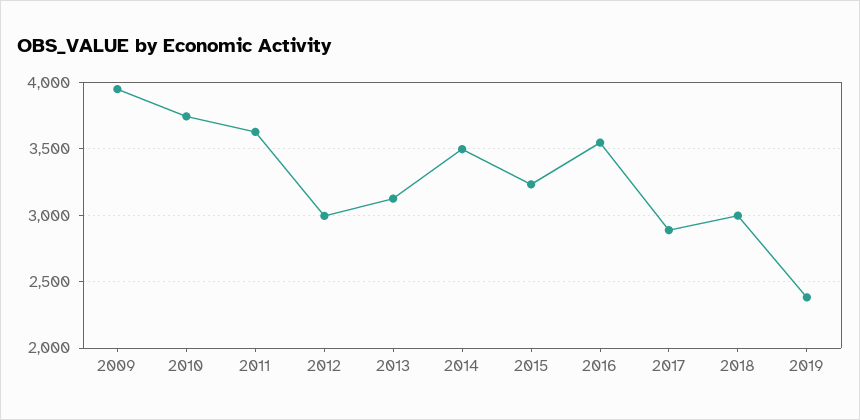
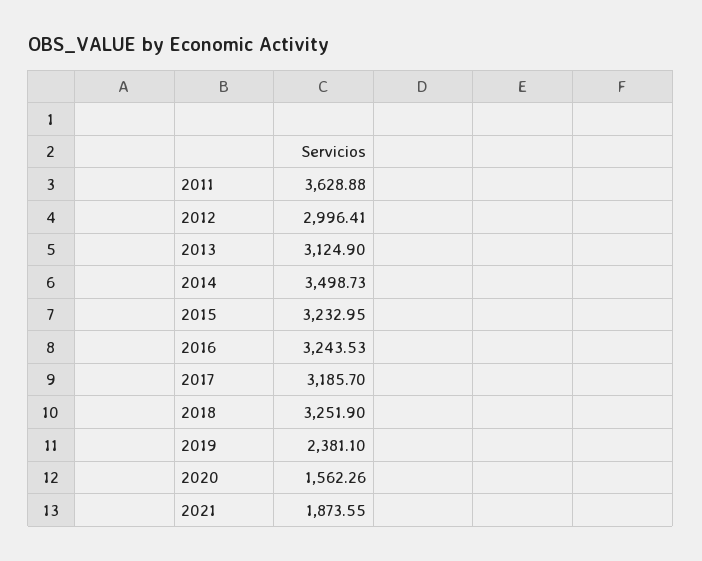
2009: 3950 -> none
2010: 3750 -> none
2016: 3550 -> 3243.53
2017: 2900 -> 3185.7
2018: 3000 -> 3251.9
2020: none -> 1562.26
2021: none -> 1873.55

